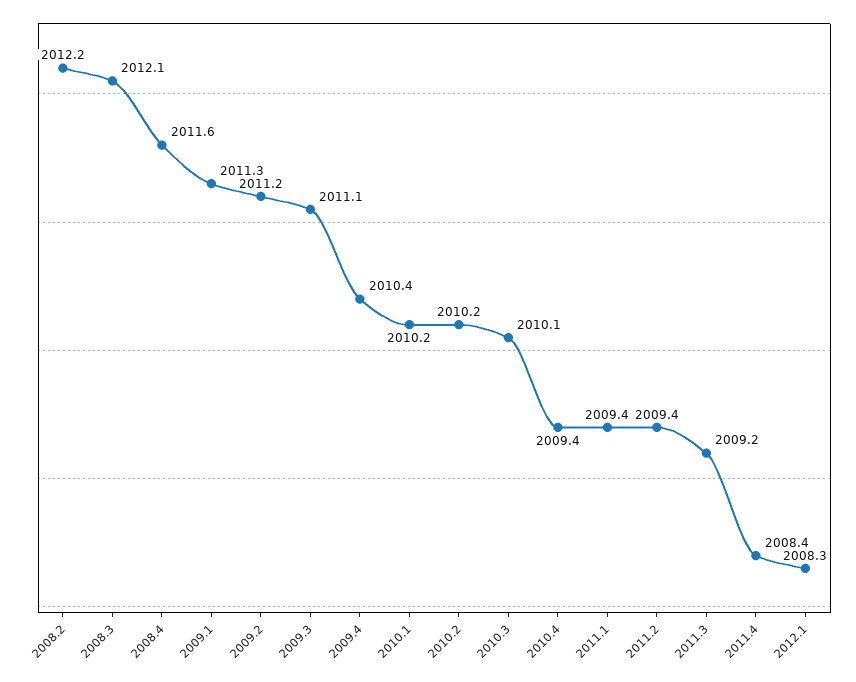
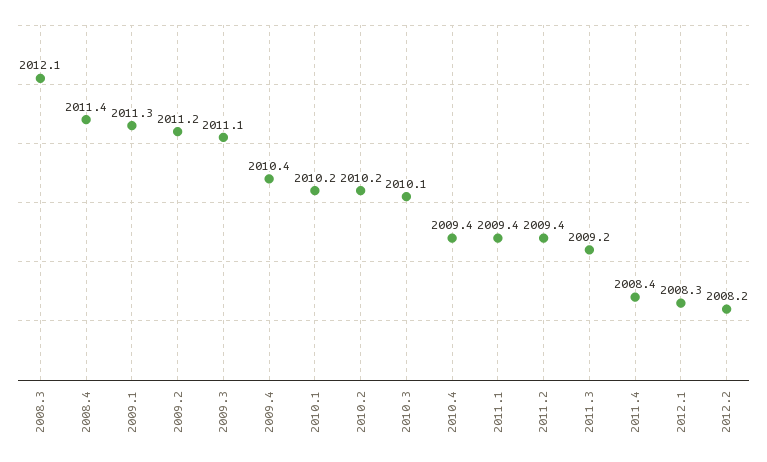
2008.2: 2012.2 -> none
2008.4: 2011.6 -> 2011.4
2012.2: none -> 2008.2

